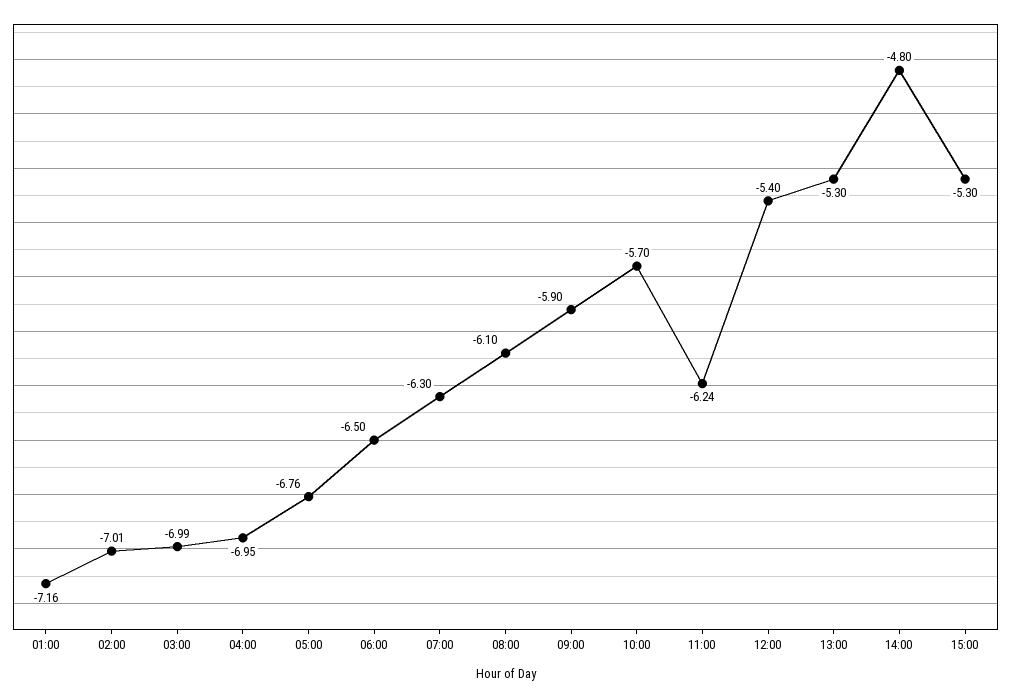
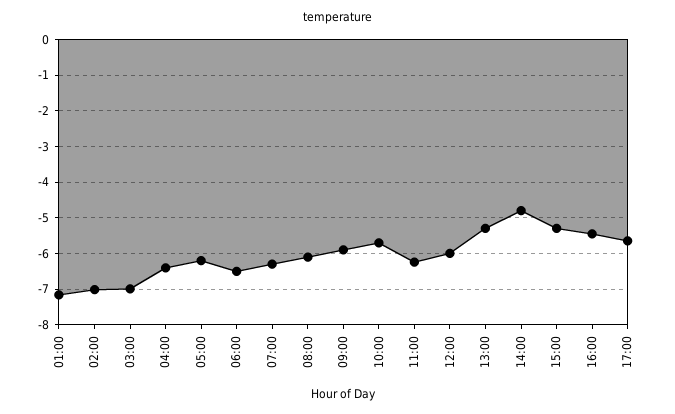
04:00: -6.95 -> -6.4
05:00: -6.76 -> -6.2
12:00: -5.4 -> -6
16:00: none -> -5.4
17:00: none -> -5.6

